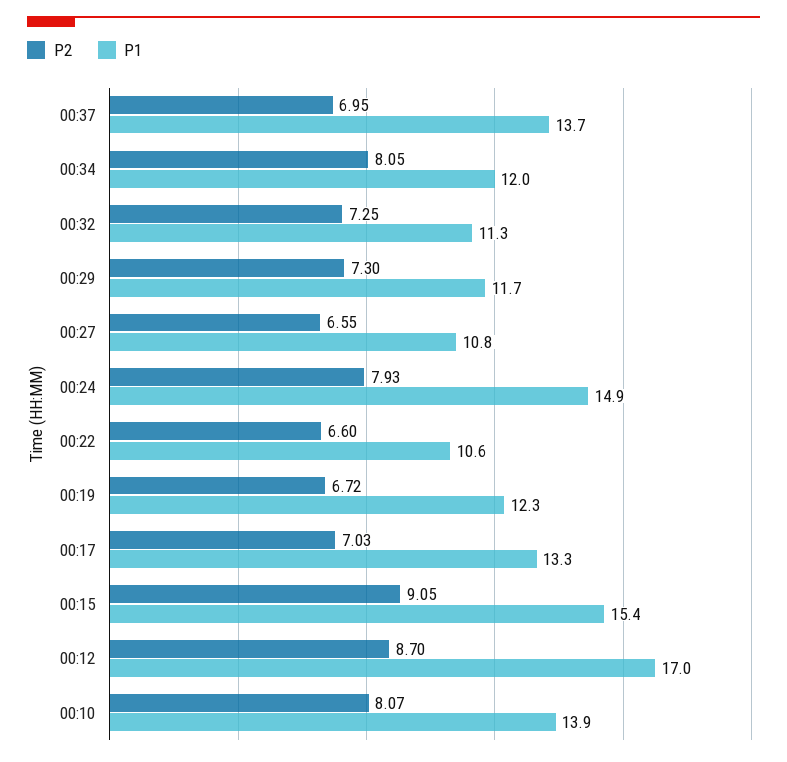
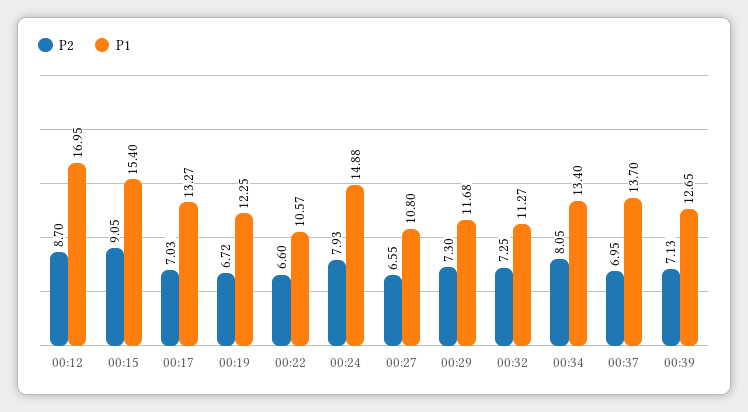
P1, 00:34: 12 -> 13.4
P2, 00:10: 8.07 -> none
P1, 00:10: 13.9 -> none
P2, 00:39: none -> 7.13
P1, 00:39: none -> 12.65

